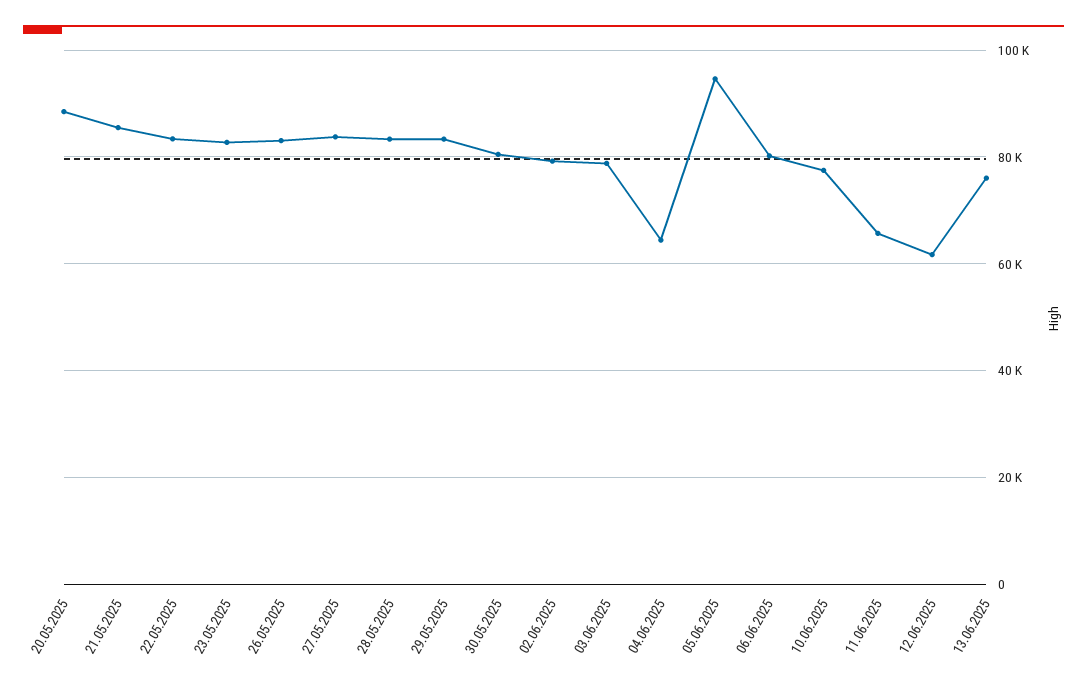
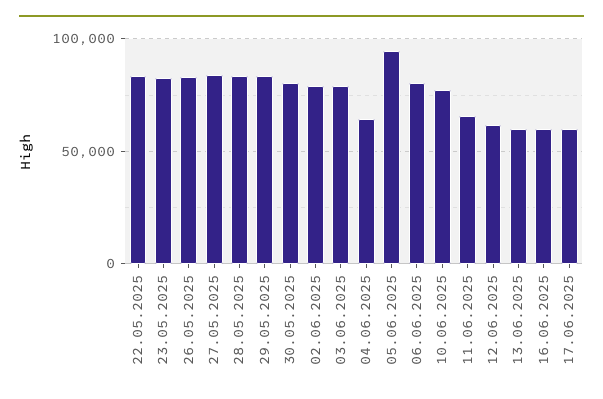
20.05.2025: 88000 -> none
21.05.2025: 86000 -> none
13.06.2025: 76000 -> 60000
16.06.2025: none -> 60000
17.06.2025: none -> 60000

